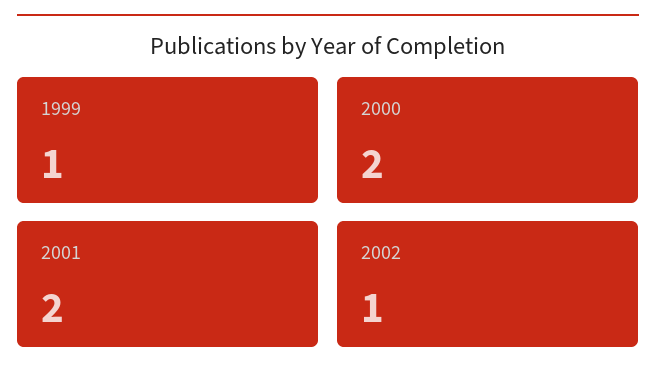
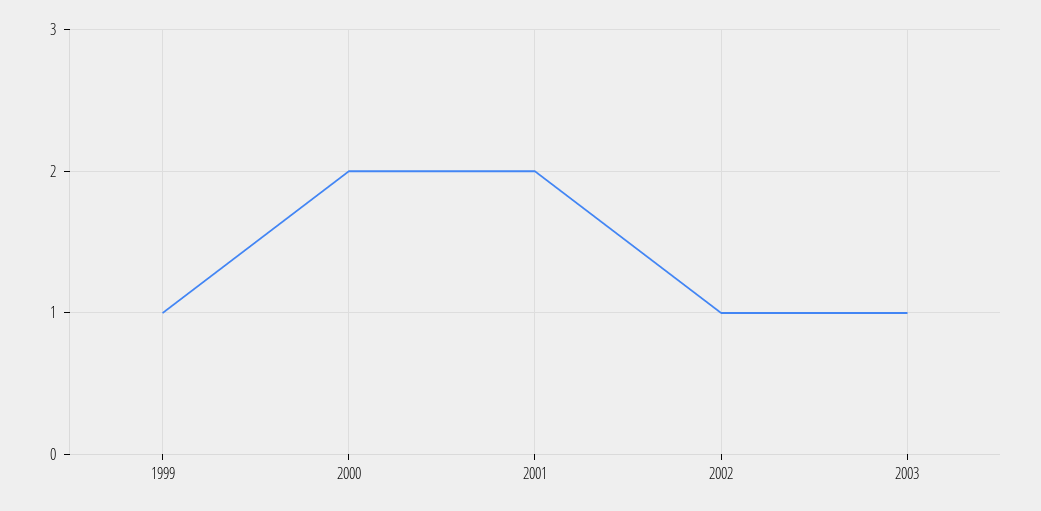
2003: none -> 1

